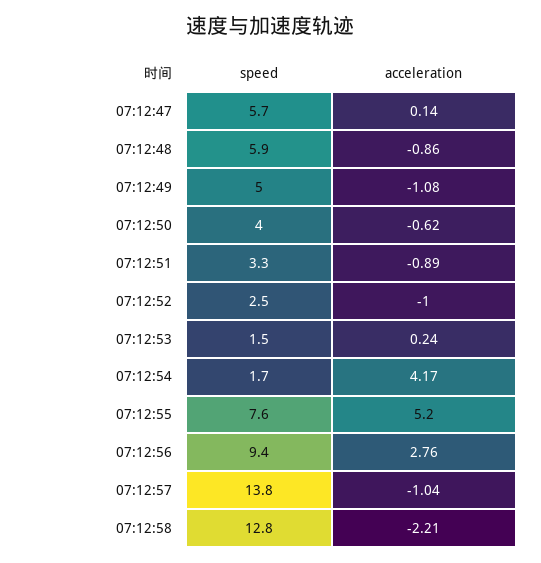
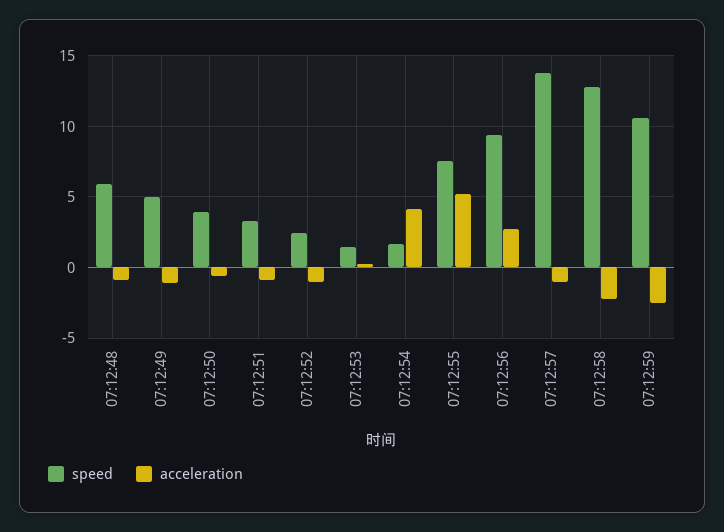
speed, 07:12:47: 5.7 -> none
acceleration, 07:12:47: 0.14 -> none
speed, 07:12:59: none -> 10.5
acceleration, 07:12:59: none -> -2.5

